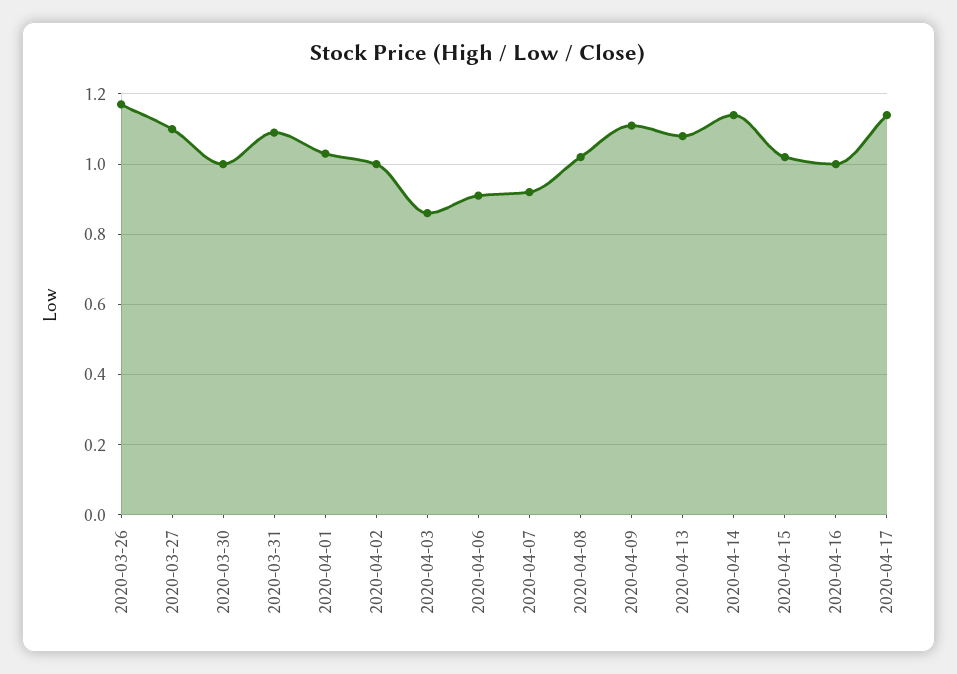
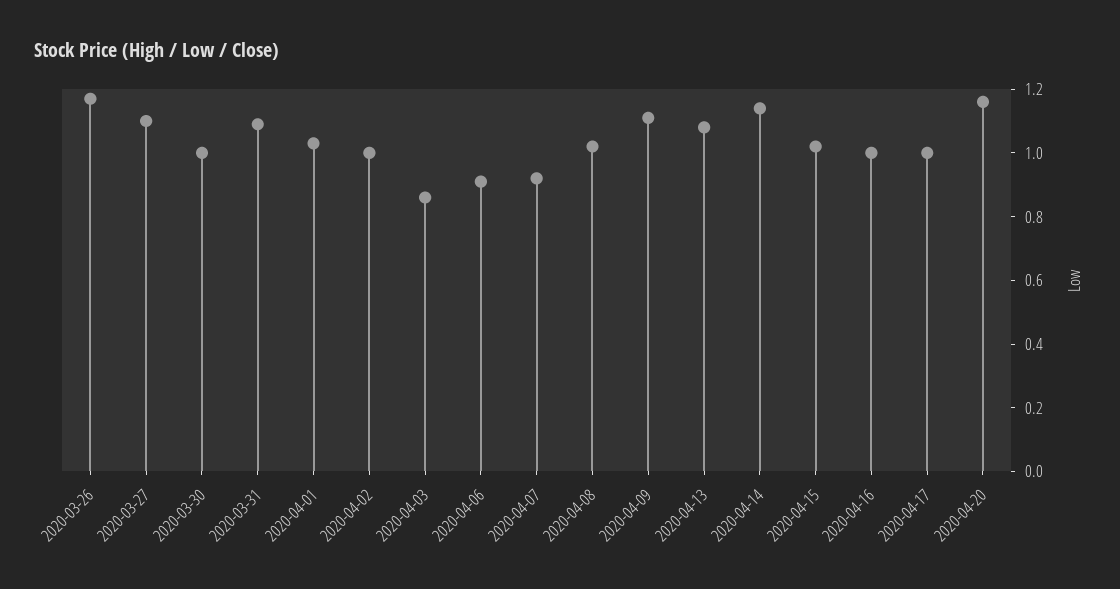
2020-04-17: 1.15 -> 1
2020-04-20: none -> 1.15

